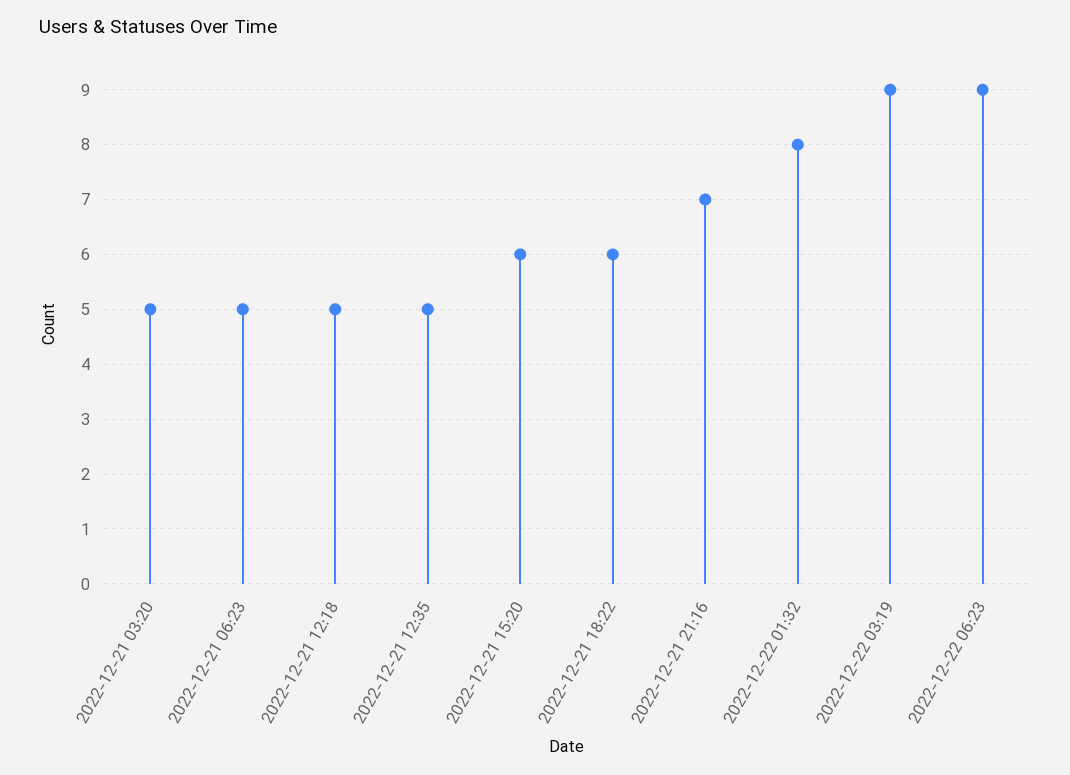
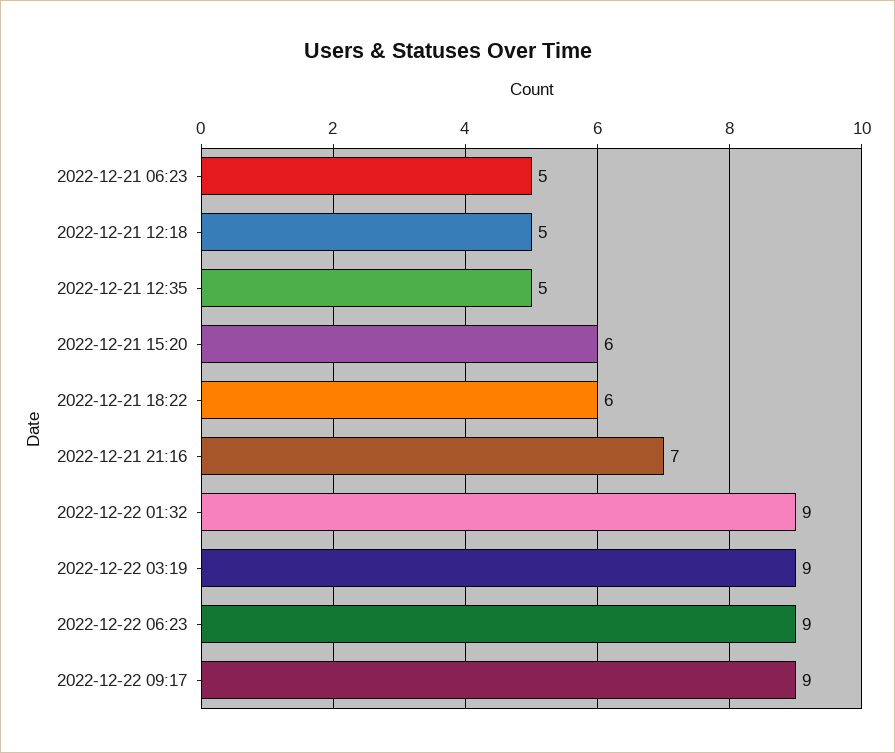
2022-12-21 03:20: 5 -> none
2022-12-22 01:32: 8 -> 9
2022-12-22 09:17: none -> 9

